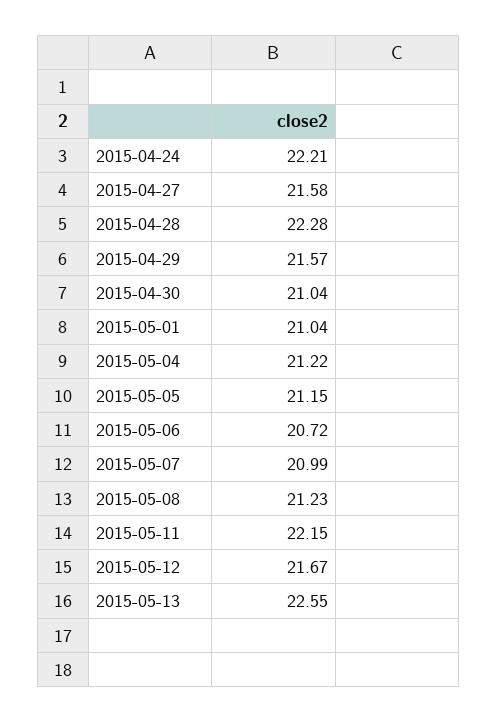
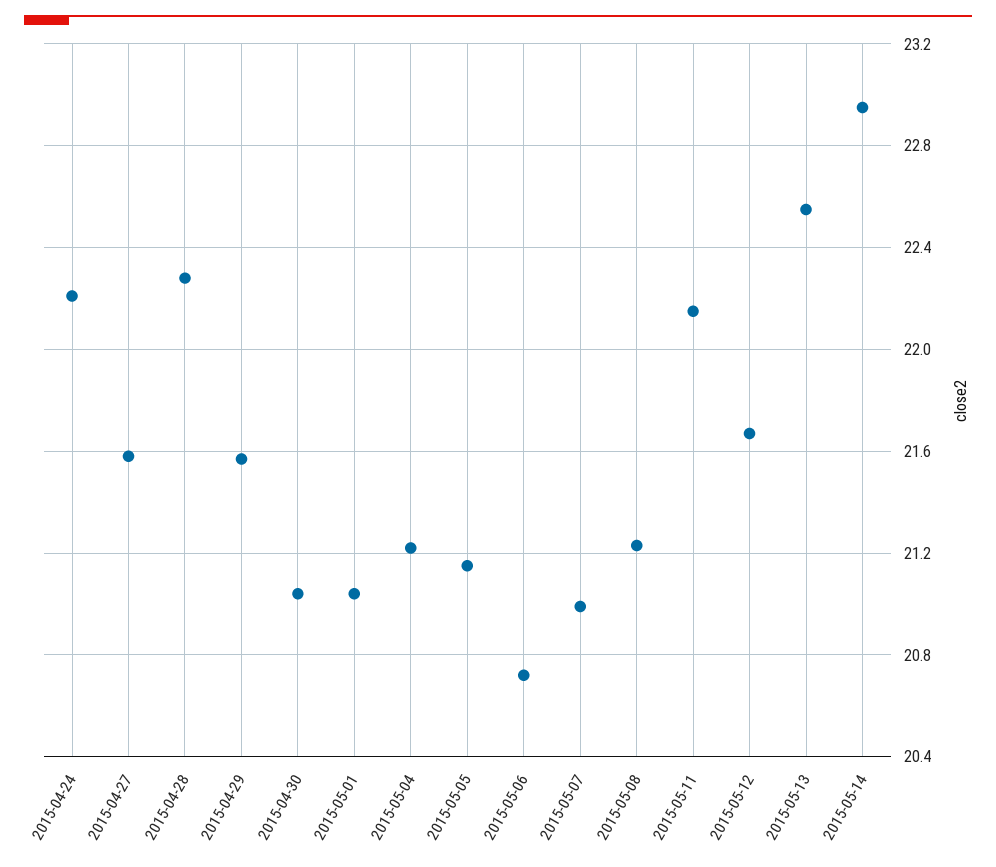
2015-05-14: none -> 22.95

